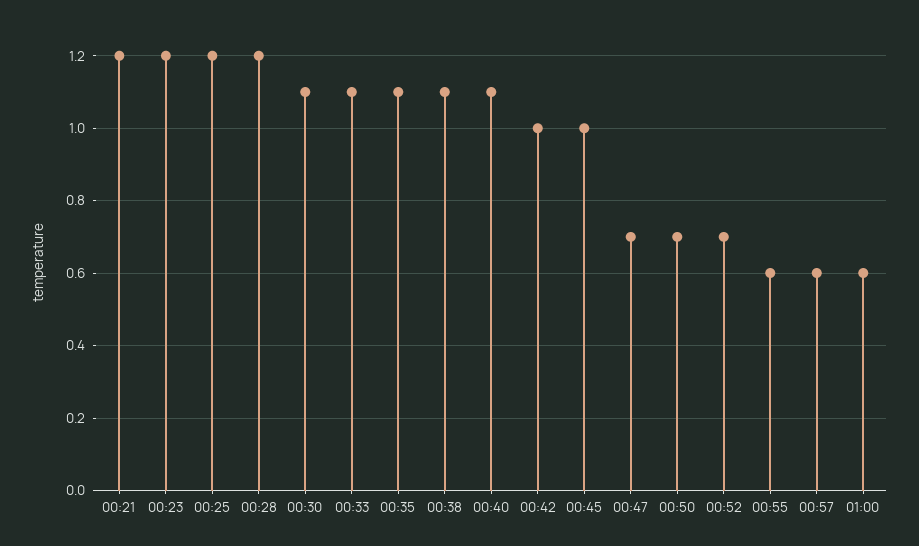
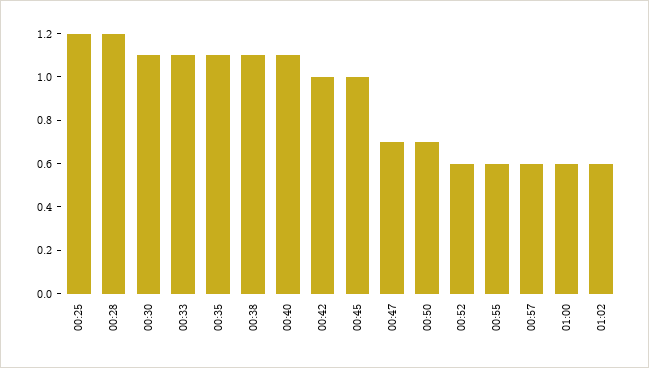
00:21: 1.2 -> none
00:23: 1.2 -> none
00:52: 0.7 -> 0.6
01:02: none -> 0.6

